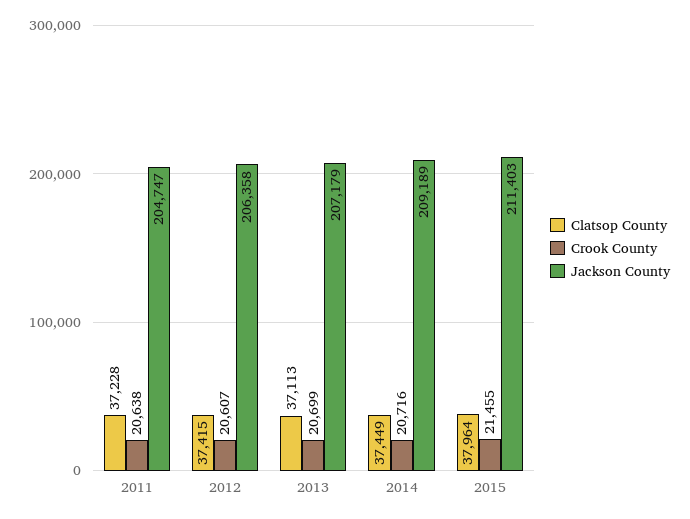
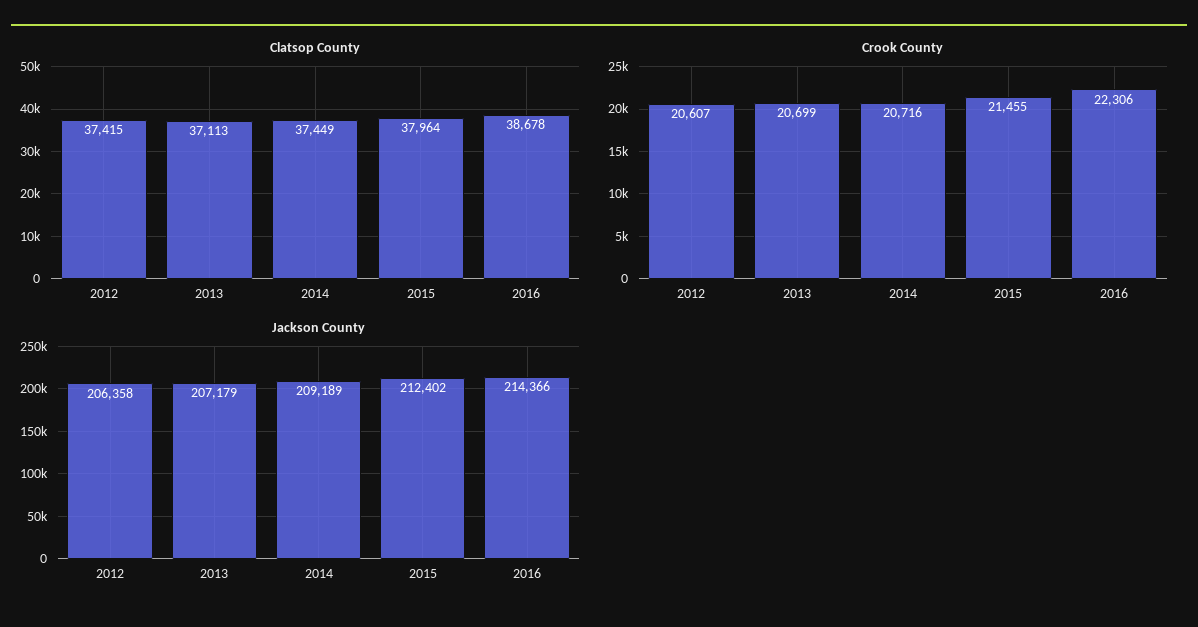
Clatsop County, 2011: 37228 -> none
Crook County, 2011: 20638 -> none
Jackson County, 2011: 204747 -> none
Jackson County, 2015: 211403 -> 212402
Clatsop County, 2016: none -> 38678
Crook County, 2016: none -> 22306
Jackson County, 2016: none -> 214366

